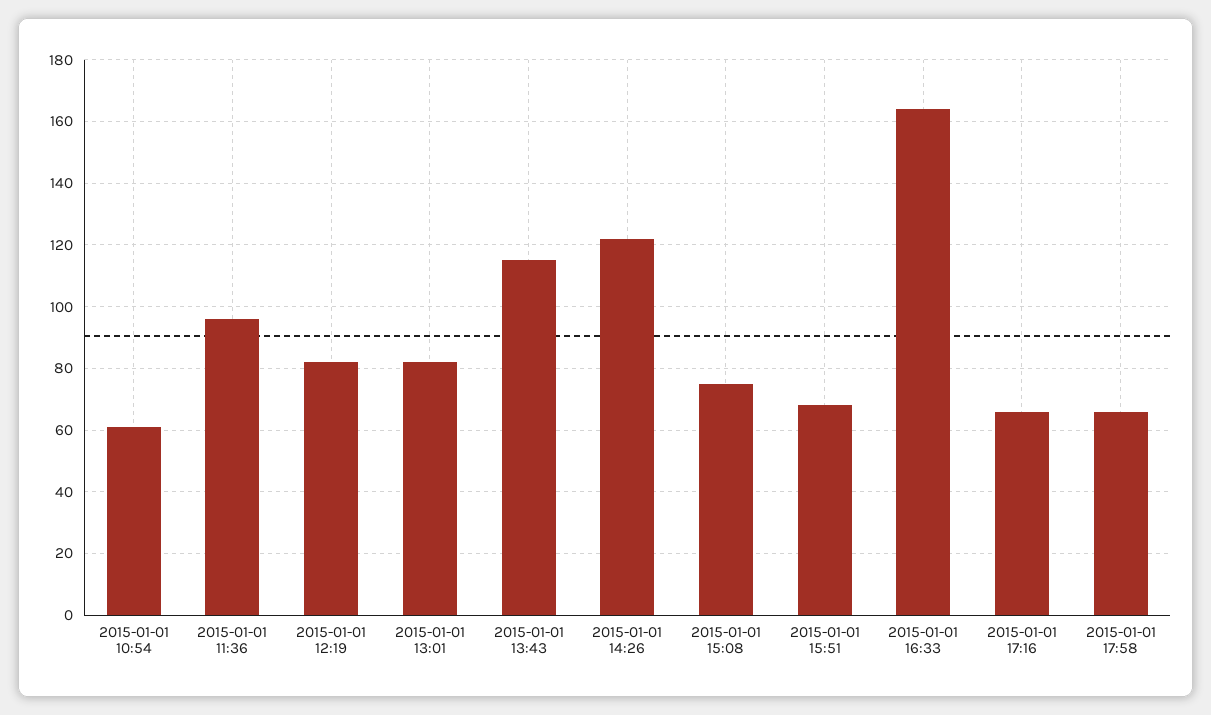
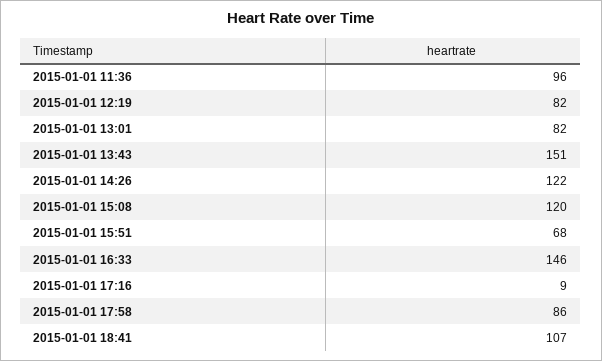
2015-01-01 10:54: 60 -> none
2015-01-01 13:43: 115 -> 151
2015-01-01 15:08: 75 -> 120
2015-01-01 16:33: 165 -> 146
2015-01-01 17:16: 65 -> 9
2015-01-01 17:58: 65 -> 86
2015-01-01 18:41: none -> 107

